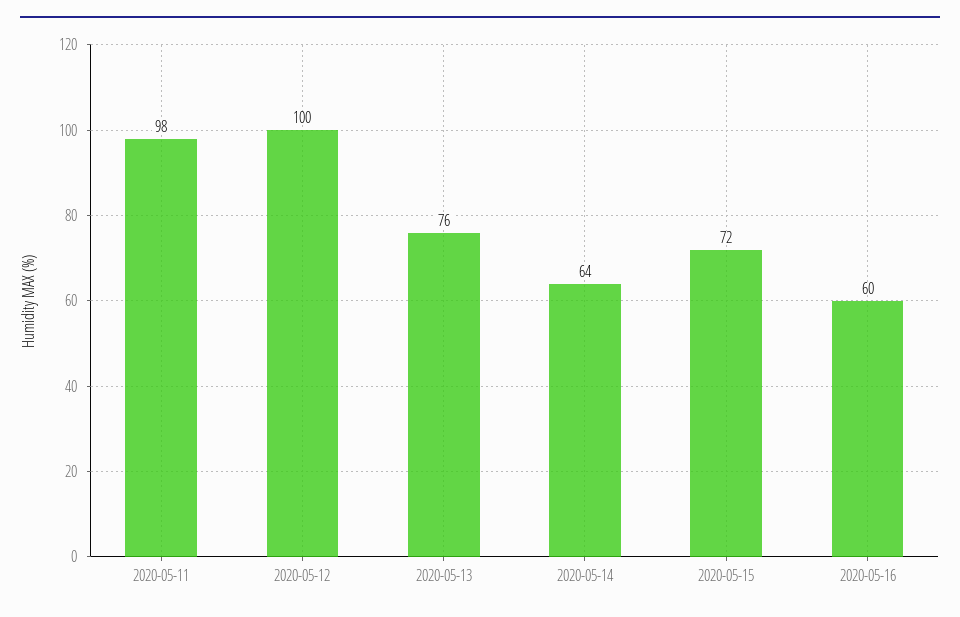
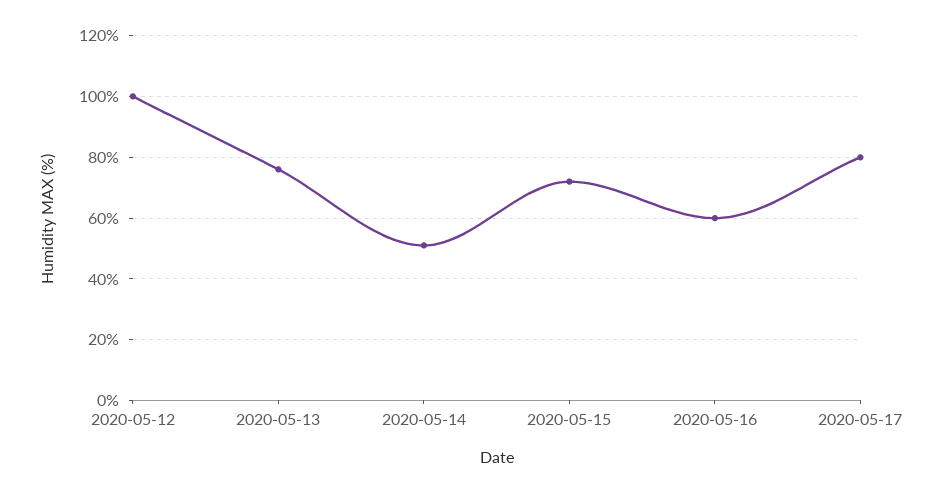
2020-05-11: 98 -> none
2020-05-14: 64 -> 50
2020-05-17: none -> 80

